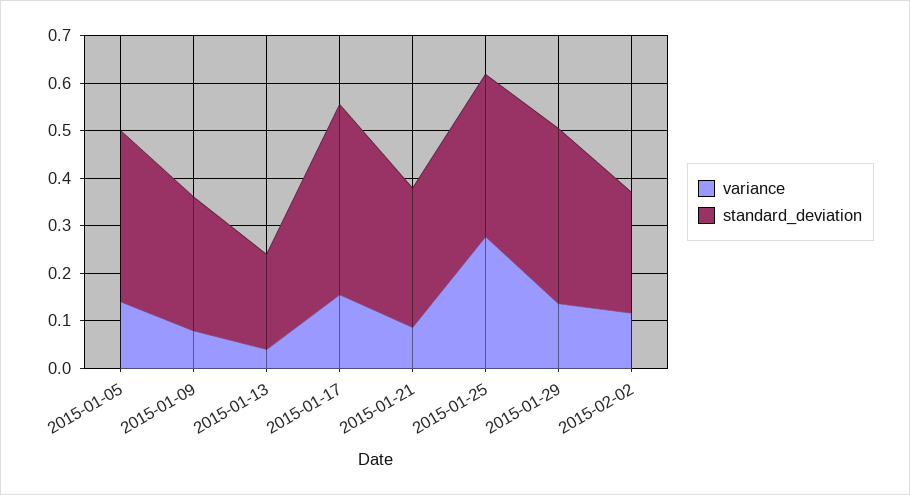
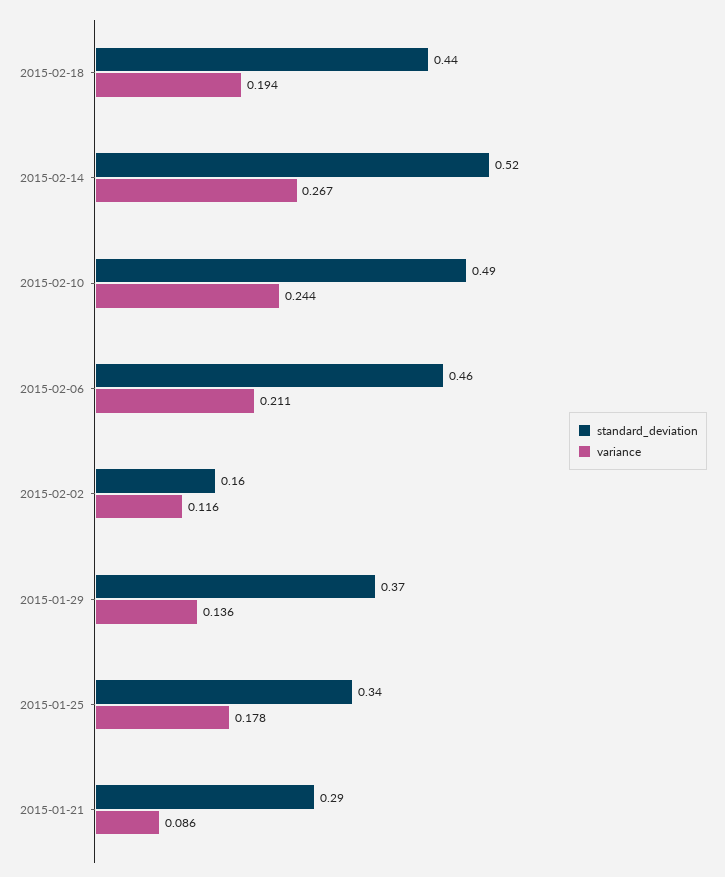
variance, 2015-01-05: 0.14 -> none
standard_deviation, 2015-01-05: 0.36 -> none
variance, 2015-01-09: 0.08 -> none
standard_deviation, 2015-01-09: 0.28 -> none
variance, 2015-01-13: 0.04 -> none
standard_deviation, 2015-01-13: 0.2 -> none
variance, 2015-01-17: 0.16 -> none
standard_deviation, 2015-01-17: 0.4 -> none
variance, 2015-01-25: 0.28 -> 0.178
standard_deviation, 2015-02-02: 0.26 -> 0.16
standard_deviation, 2015-02-18: none -> 0.44
variance, 2015-02-18: none -> 0.194
standard_deviation, 2015-02-14: none -> 0.52
variance, 2015-02-14: none -> 0.267
standard_deviation, 2015-02-10: none -> 0.49
variance, 2015-02-10: none -> 0.244
standard_deviation, 2015-02-06: none -> 0.46
variance, 2015-02-06: none -> 0.211

